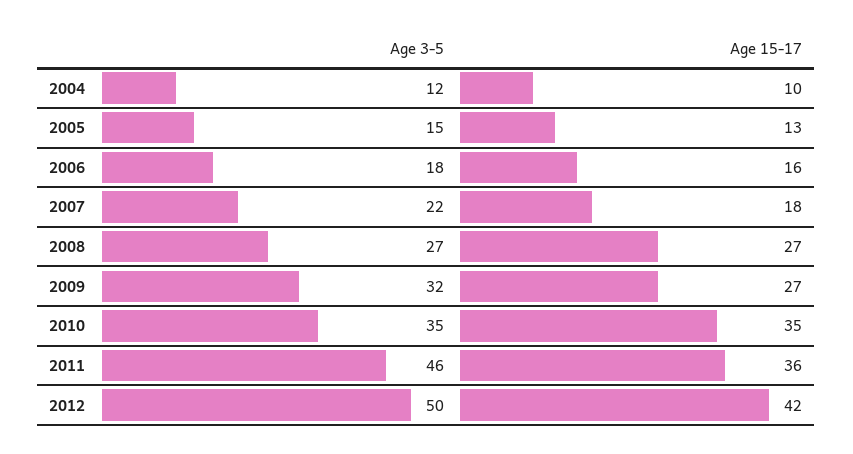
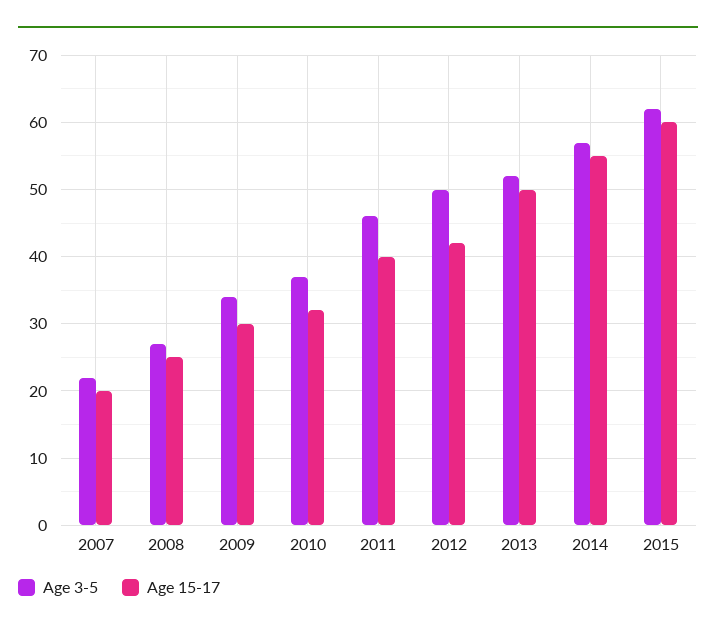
Age 3-5, 2004: 12 -> none
Age 15-17, 2004: 10 -> none
Age 3-5, 2005: 15 -> none
Age 15-17, 2005: 13 -> none
Age 3-5, 2006: 18 -> none
Age 15-17, 2006: 16 -> none
Age 15-17, 2007: 18 -> 20
Age 15-17, 2008: 27 -> 25
Age 3-5, 2009: 32 -> 34
Age 15-17, 2009: 27 -> 30
Age 3-5, 2010: 35 -> 37
Age 15-17, 2010: 35 -> 32
Age 15-17, 2011: 36 -> 40
Age 3-5, 2013: none -> 52
Age 15-17, 2013: none -> 50
Age 3-5, 2014: none -> 57
Age 15-17, 2014: none -> 55
Age 3-5, 2015: none -> 62
Age 15-17, 2015: none -> 60

